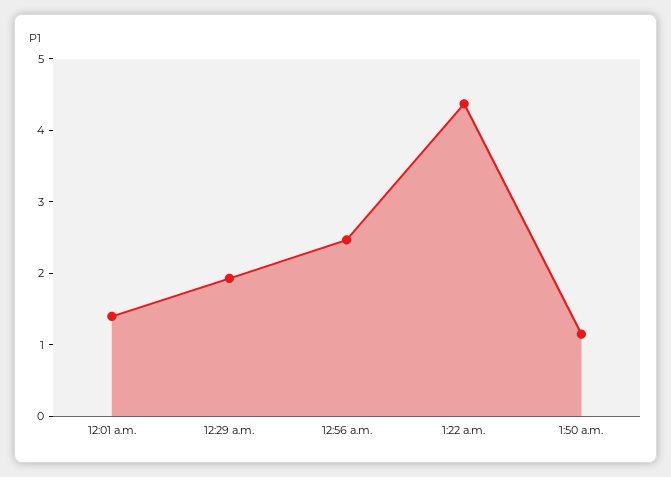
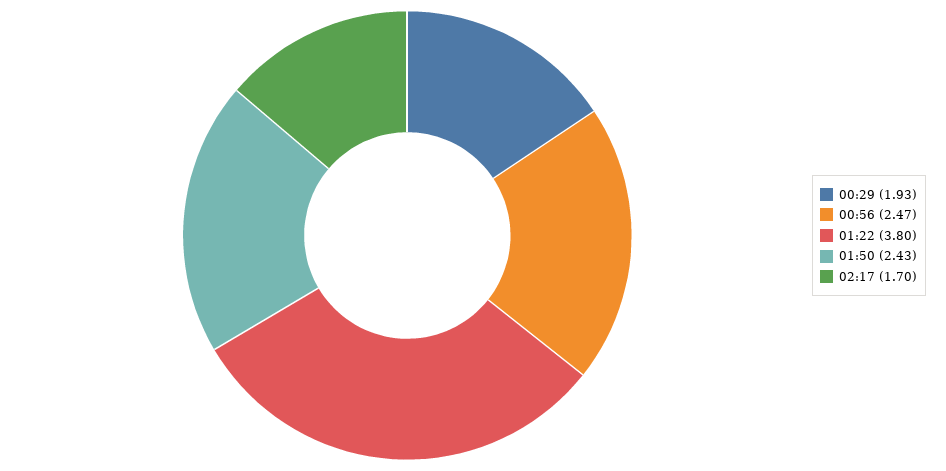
12:01 a.m.: 1.4 -> none
1:22 a.m.: 4.4 -> 3.8
1:50 a.m.: 1.2 -> 2.43
02:17: none -> 1.7

